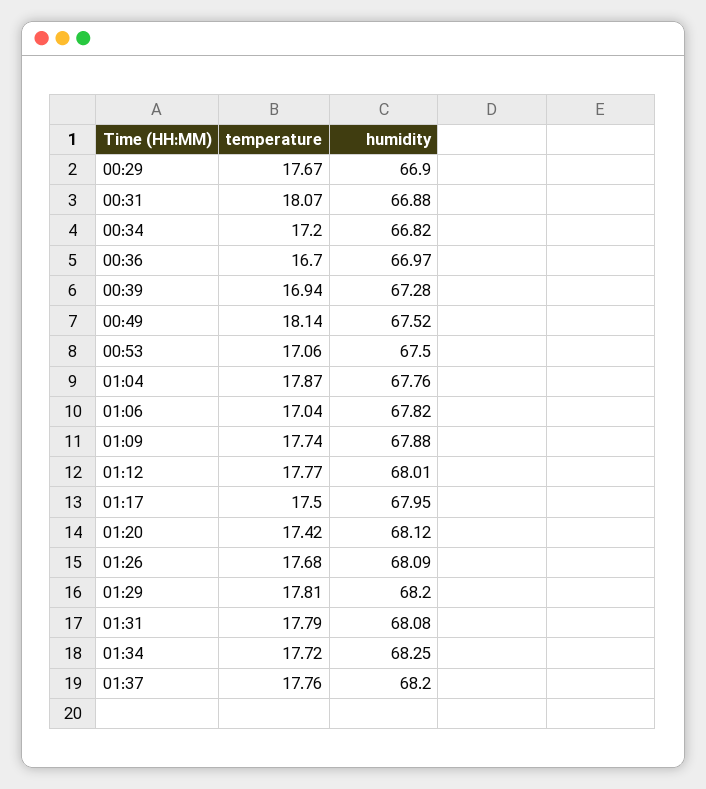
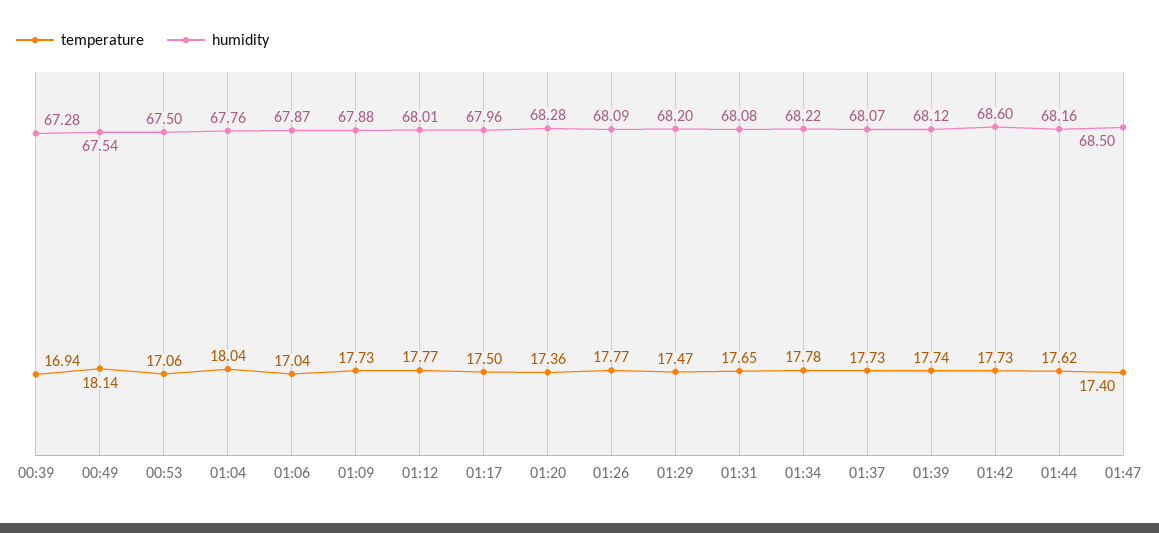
temperature, 00:29: 17.67 -> none
humidity, 00:29: 66.9 -> none
temperature, 00:31: 18.07 -> none
humidity, 00:31: 66.88 -> none
temperature, 00:34: 17.2 -> none
humidity, 00:34: 66.82 -> none
temperature, 00:36: 16.7 -> none
humidity, 00:36: 66.97 -> none
humidity, 00:49: 67.52 -> 67.54
temperature, 01:04: 17.87 -> 18.04
humidity, 01:06: 67.82 -> 67.87
temperature, 01:09: 17.74 -> 17.73
humidity, 01:17: 67.95 -> 67.96
temperature, 01:20: 17.42 -> 17.36
humidity, 01:20: 68.12 -> 68.28
temperature, 01:26: 17.68 -> 17.77
temperature, 01:29: 17.81 -> 17.47
temperature, 01:31: 17.79 -> 17.65
temperature, 01:34: 17.72 -> 17.78
humidity, 01:34: 68.25 -> 68.22
temperature, 01:37: 17.76 -> 17.73
humidity, 01:37: 68.2 -> 68.07
temperature, 01:39: none -> 17.74
humidity, 01:39: none -> 68.12
temperature, 01:42: none -> 17.73
humidity, 01:42: none -> 68.6
temperature, 01:44: none -> 17.62
humidity, 01:44: none -> 68.16
temperature, 01:47: none -> 17.4
humidity, 01:47: none -> 68.5

